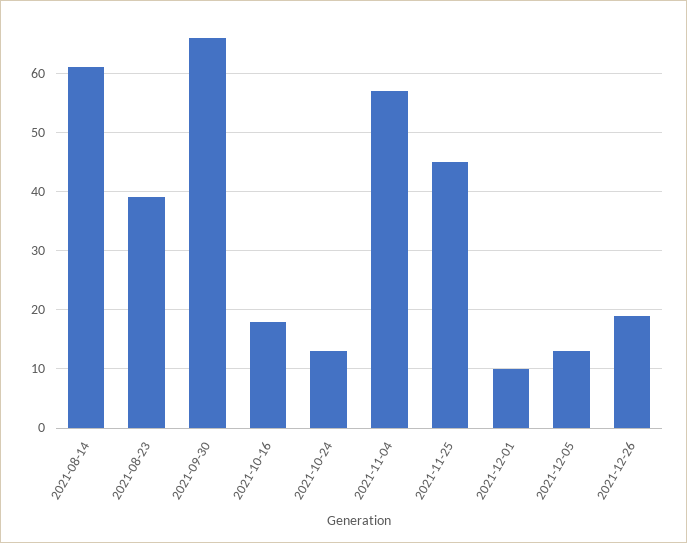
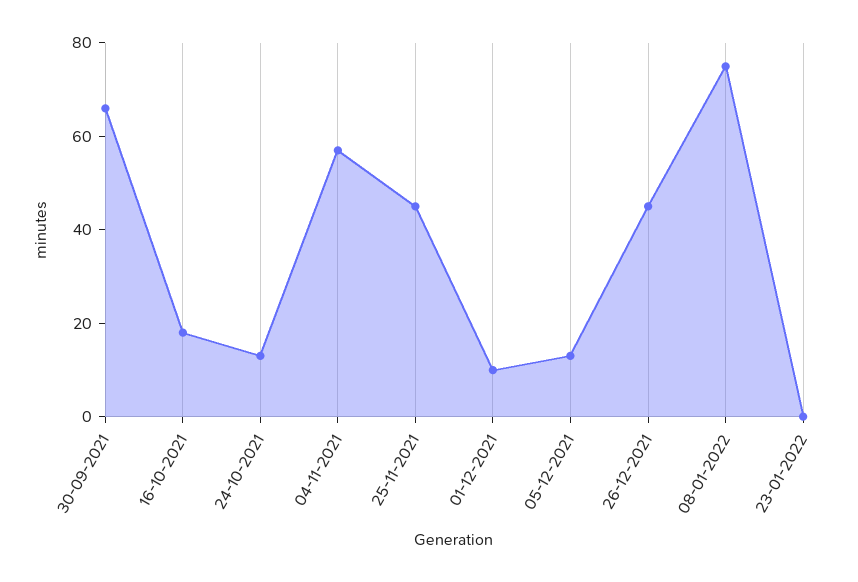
2021-08-14: 60 -> none
2021-08-23: 40 -> none
2021-12-26: 20 -> 45
08-01-2022: none -> 75
23-01-2022: none -> 0

